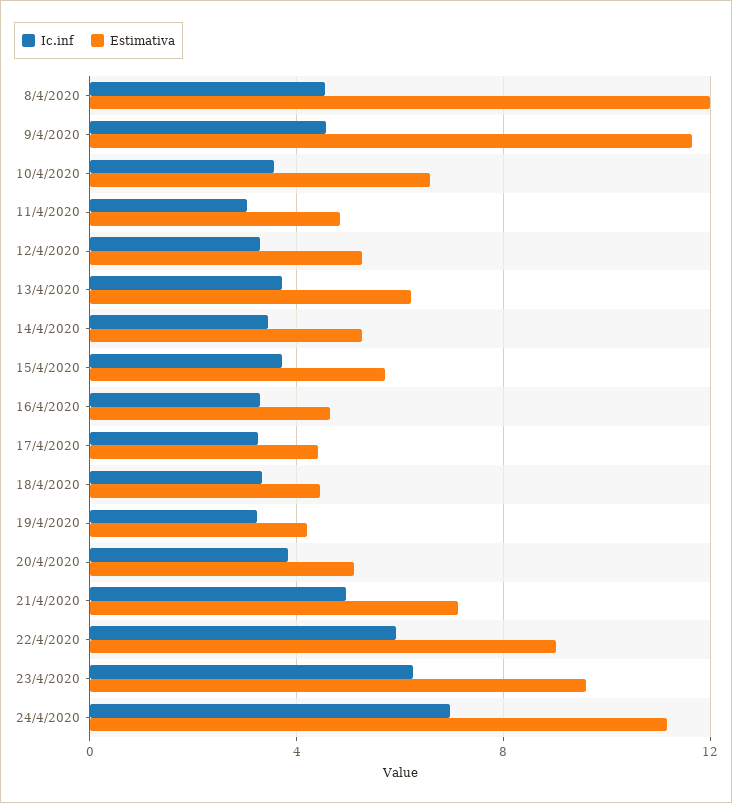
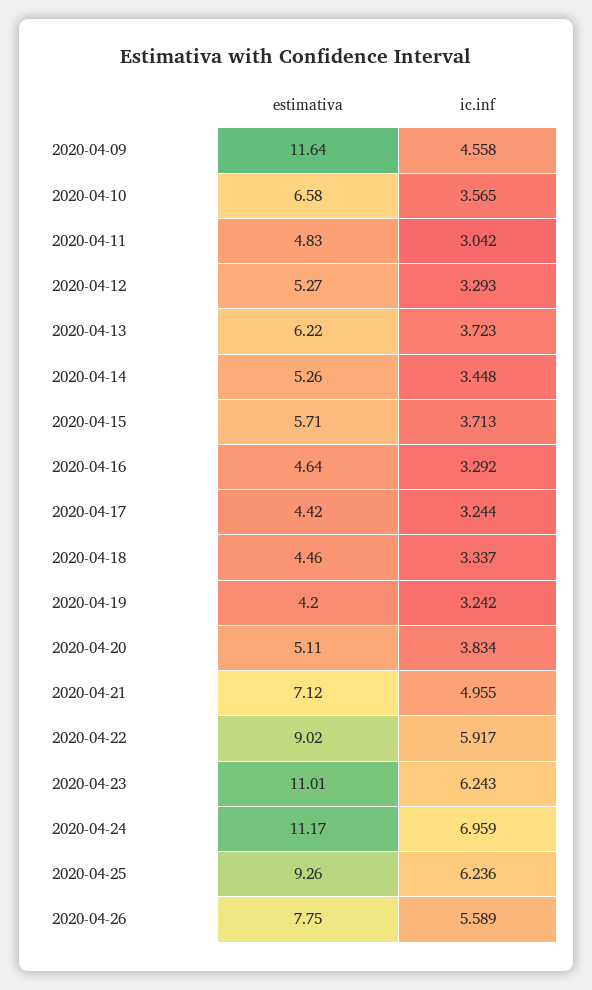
Ic.inf, 8/4/2020: 4.5 -> none
Estimativa, 8/4/2020: 12 -> none
Estimativa, 23/4/2020: 9.5 -> 11.01
Estimativa, 2020-04-25: none -> 9.26
Ic.inf, 2020-04-25: none -> 6.236
Estimativa, 2020-04-26: none -> 7.75
Ic.inf, 2020-04-26: none -> 5.589

